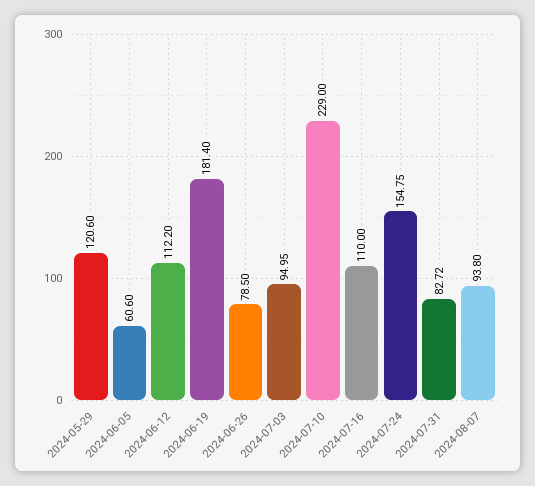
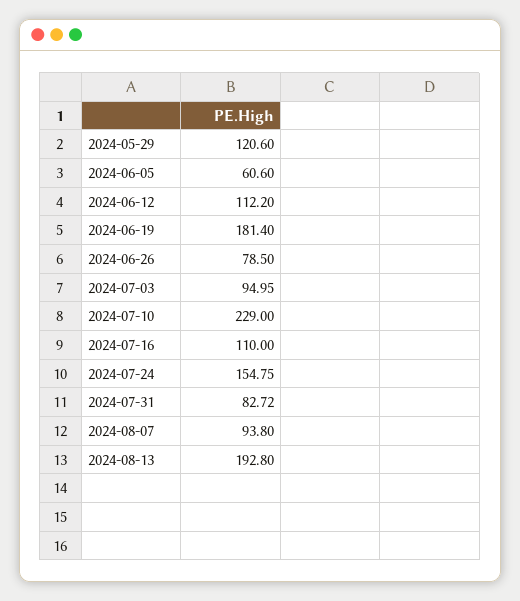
2024-08-13: none -> 192.8

